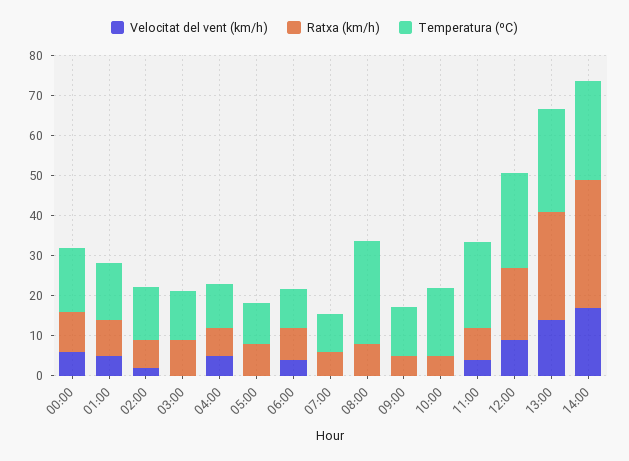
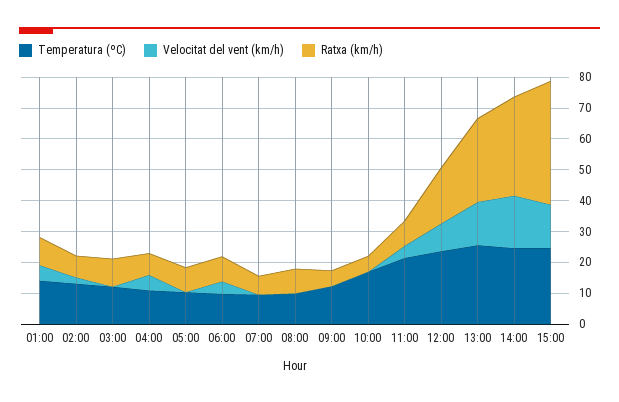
Velocitat del vent (km/h), 00:00: 6 -> none
Ratxa (km/h), 00:00: 10 -> none
Temperatura (ºC), 00:00: 16 -> none
Temperatura (ºC), 08:00: 26 -> 10
Temperatura (ºC), 15:00: none -> 25
Velocitat del vent (km/h), 15:00: none -> 15
Ratxa (km/h), 15:00: none -> 40

